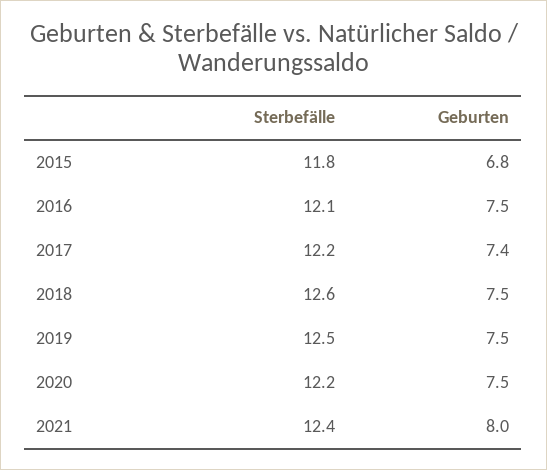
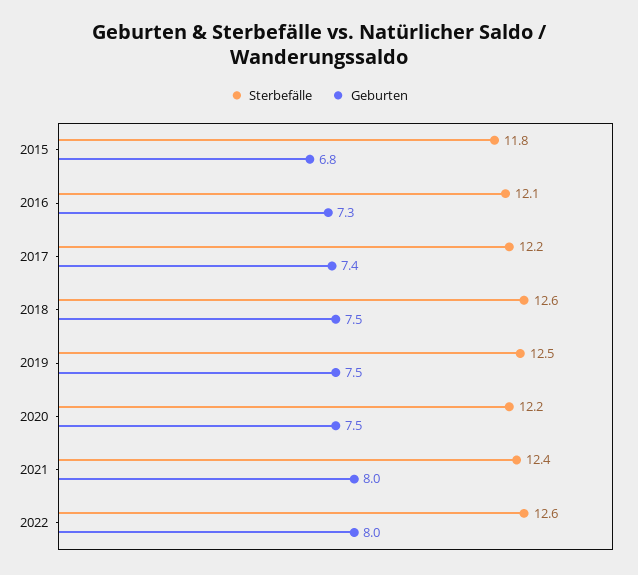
Geburten, 2016: 7.5 -> 7.3
Sterbefälle, 2022: none -> 12.6
Geburten, 2022: none -> 8

